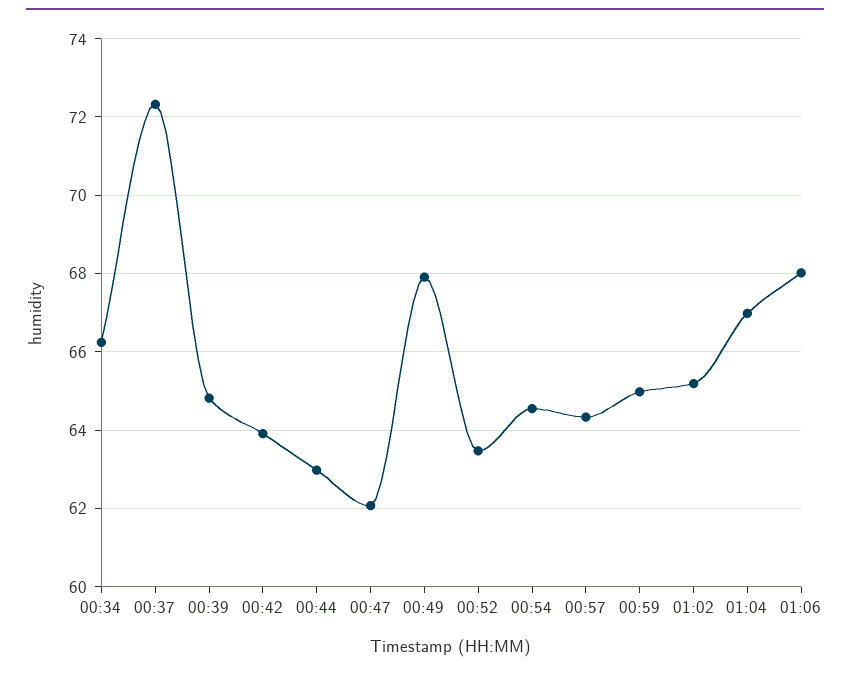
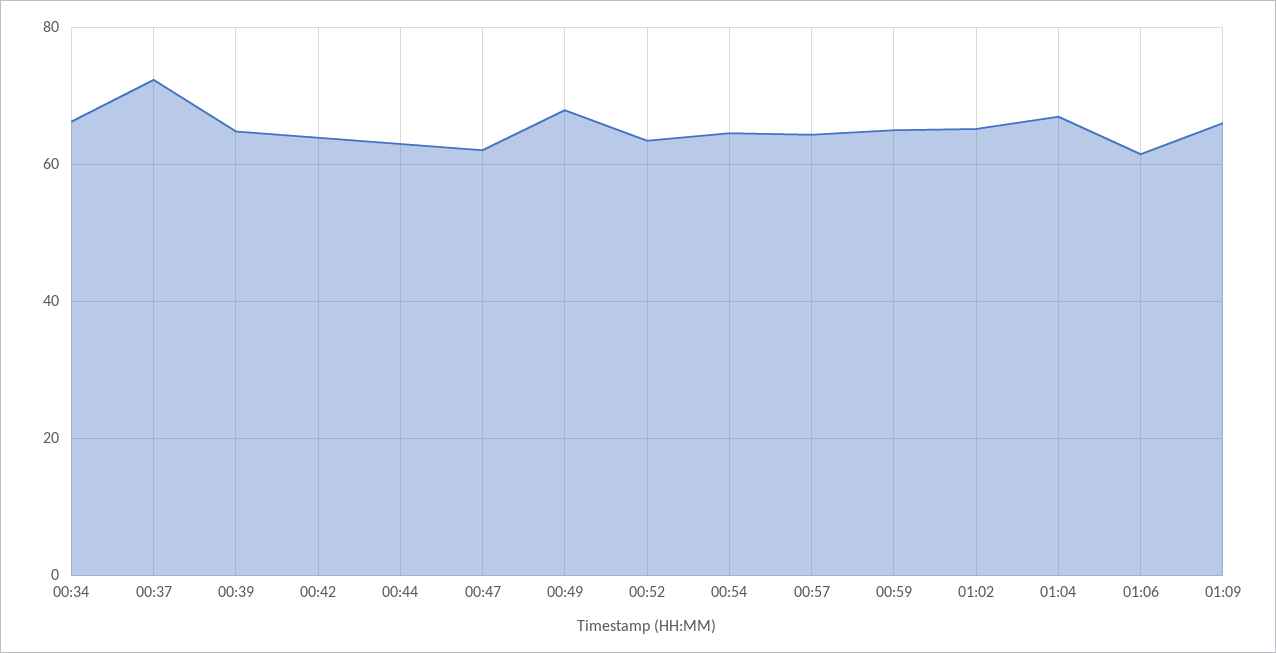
01:06: 68 -> 62
01:09: none -> 66

